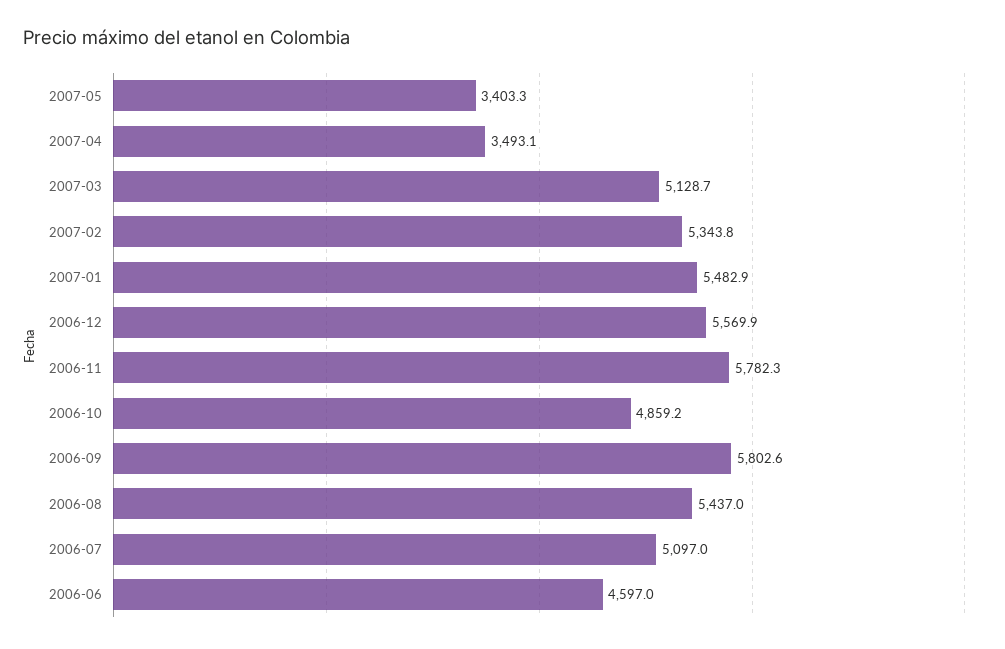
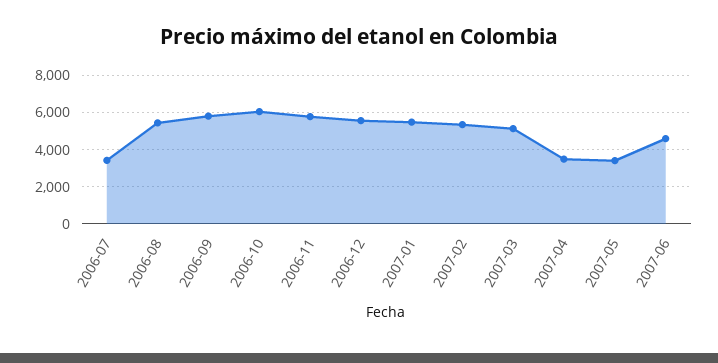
2006-10: 4859.2 -> 6000
2006-07: 5097 -> 3500
2006-06: 4597 -> none
2007-06: none -> 4500

